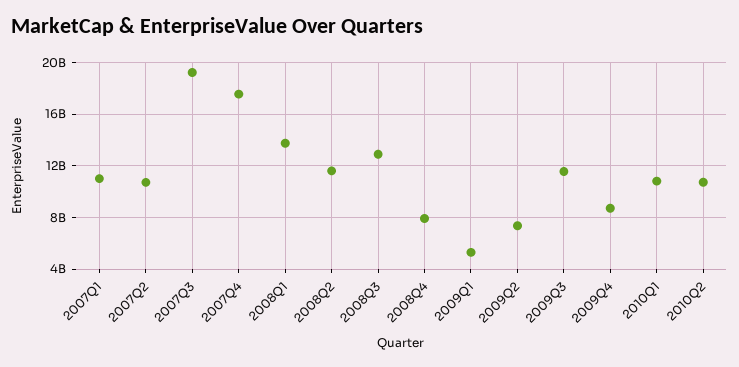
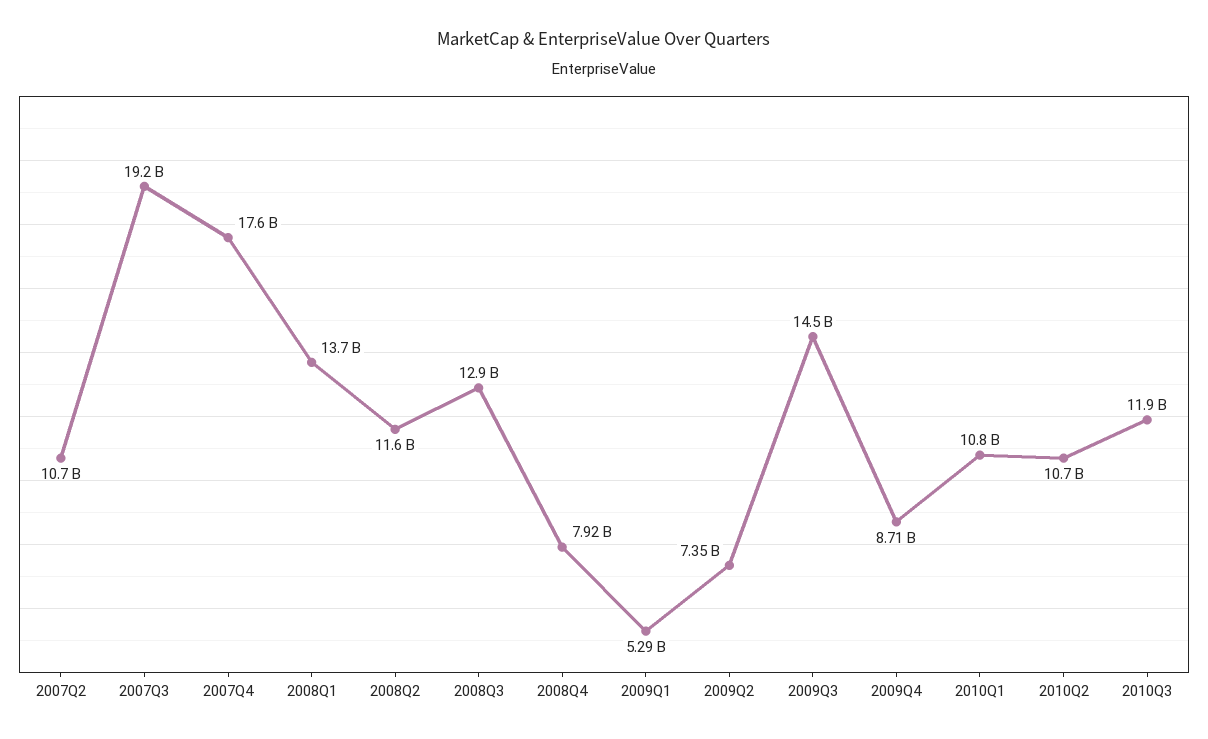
2007Q1: 11000000000 -> none
2009Q3: 11500000000 -> 14500000000
2010Q3: none -> 11900000000

